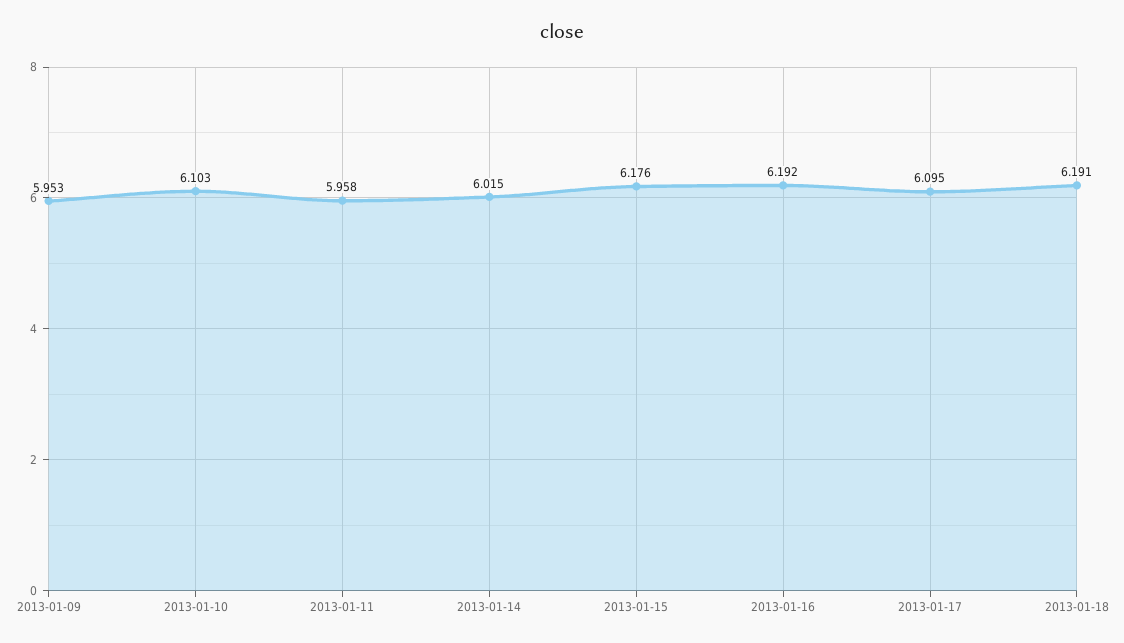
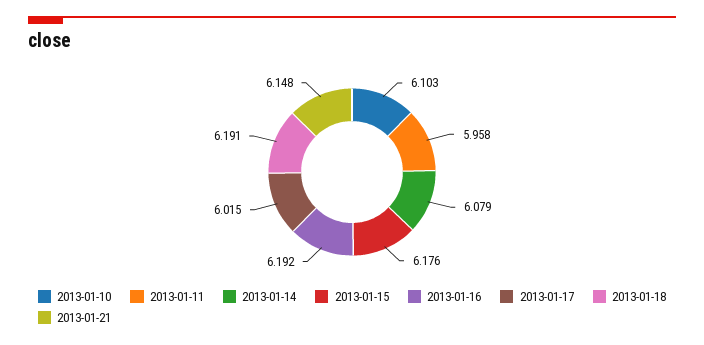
2013-01-09: 5.953 -> none
2013-01-14: 6.015 -> 6.079
2013-01-17: 6.095 -> 6.015
2013-01-21: none -> 6.148

